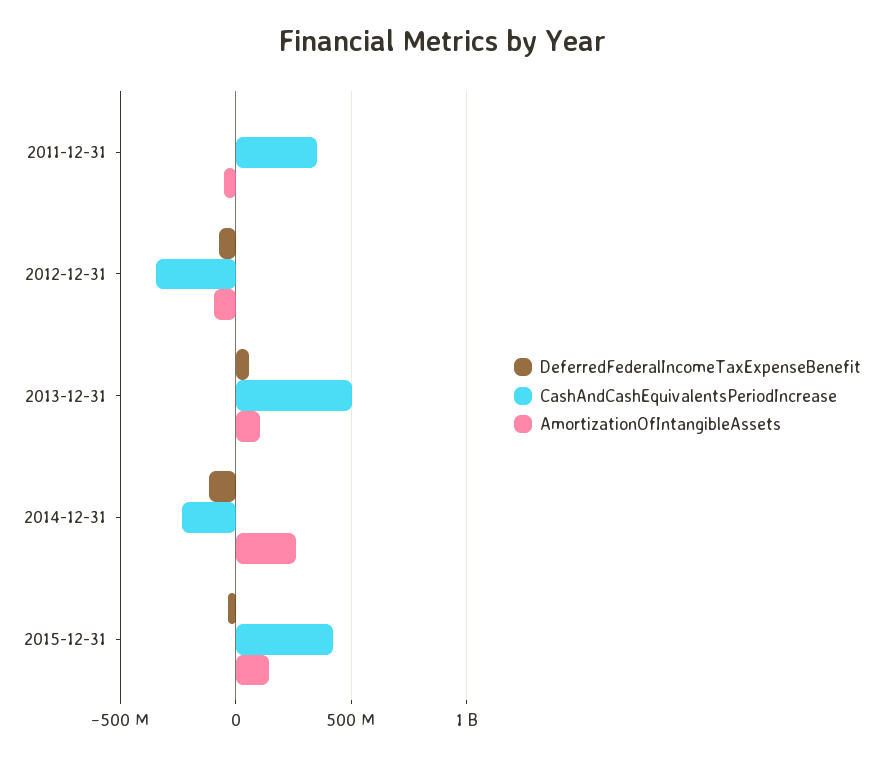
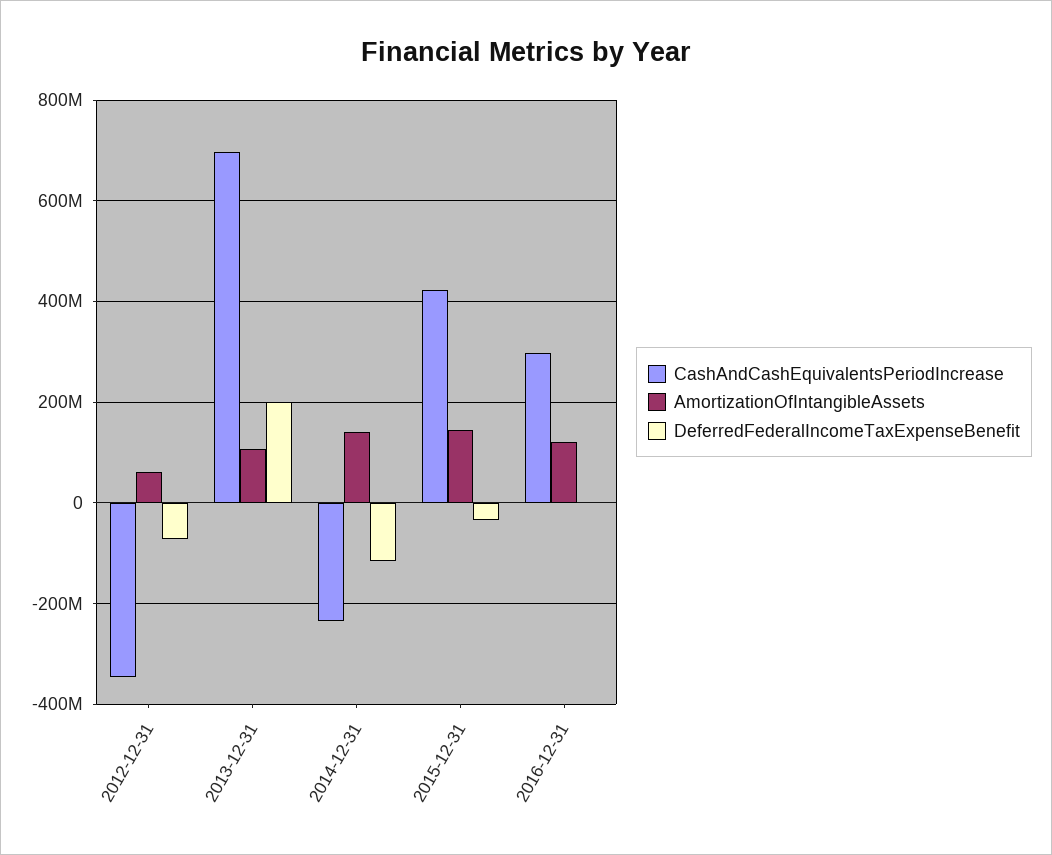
DeferredFederalIncomeTaxExpenseBenefit, 2011-12-31: 0 -> none
CashAndCashEquivalentsPeriodIncrease, 2011-12-31: 350000000 -> none
AmortizationOfIntangibleAssets, 2011-12-31: -50000000 -> none
AmortizationOfIntangibleAssets, 2012-12-31: -100000000 -> 60000000
DeferredFederalIncomeTaxExpenseBenefit, 2013-12-31: 50000000 -> 200000000
CashAndCashEquivalentsPeriodIncrease, 2013-12-31: 500000000 -> 700000000
AmortizationOfIntangibleAssets, 2014-12-31: 250000000 -> 140000000
CashAndCashEquivalentsPeriodIncrease, 2016-12-31: none -> 300000000
AmortizationOfIntangibleAssets, 2016-12-31: none -> 120000000
DeferredFederalIncomeTaxExpenseBenefit, 2016-12-31: none -> 0

